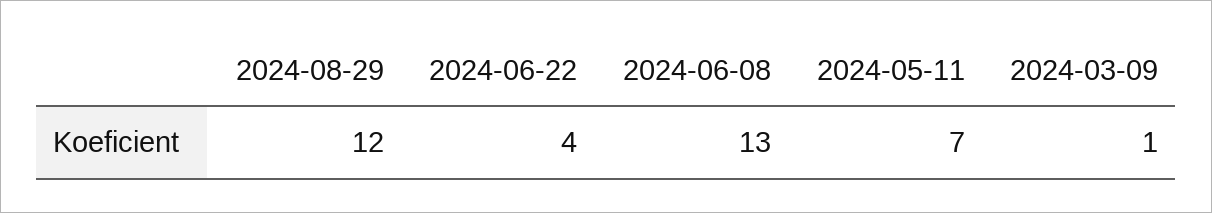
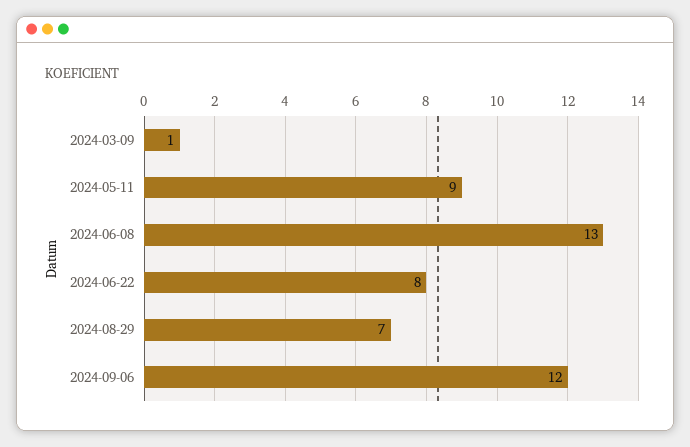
2024-08-29: 12 -> 7
2024-06-22: 4 -> 8
2024-05-11: 7 -> 9
2024-09-06: none -> 12

